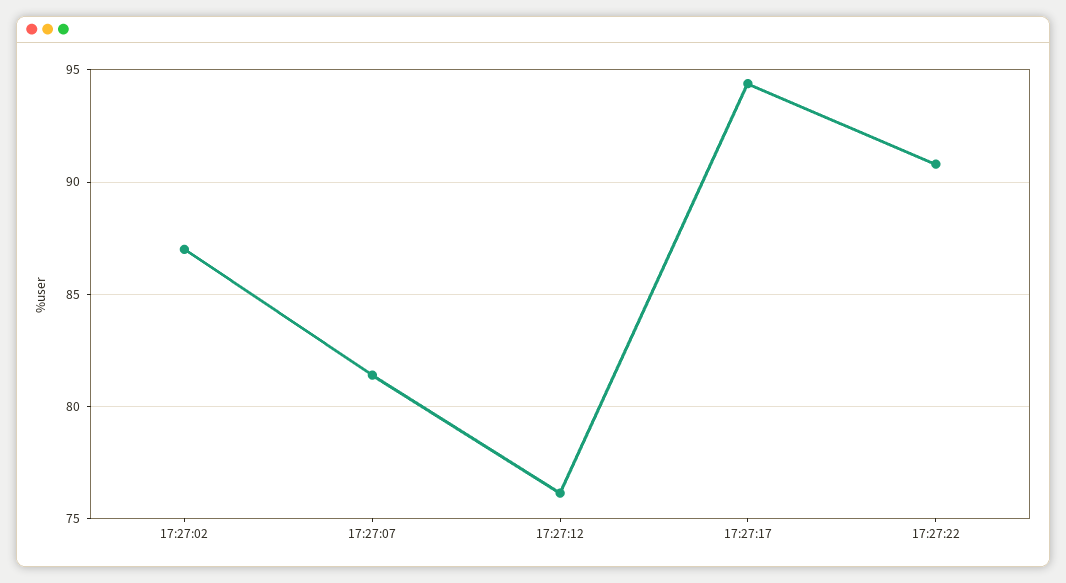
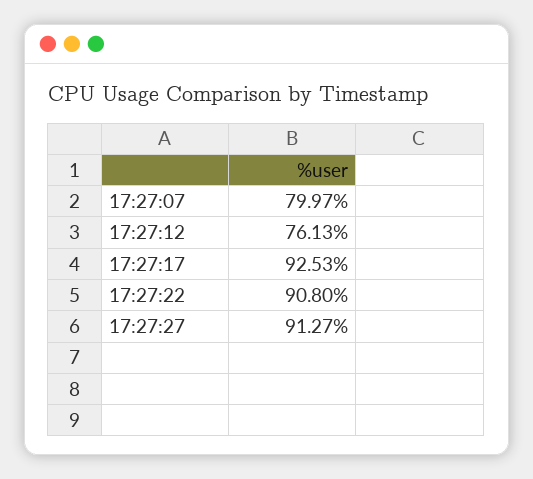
17:27:02: 87 -> none
17:27:07: 81.5 -> 79.97
17:27:17: 94.5 -> 92.53
17:27:27: none -> 91.27

